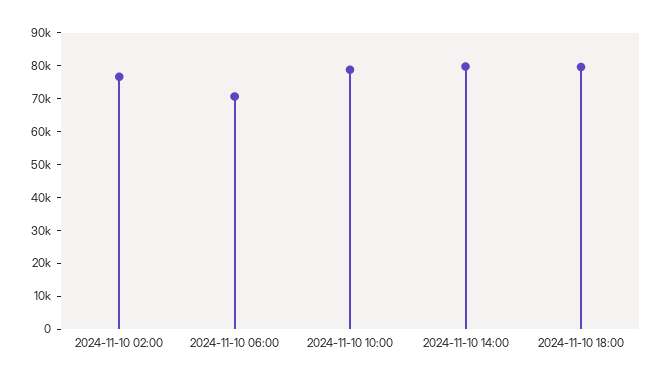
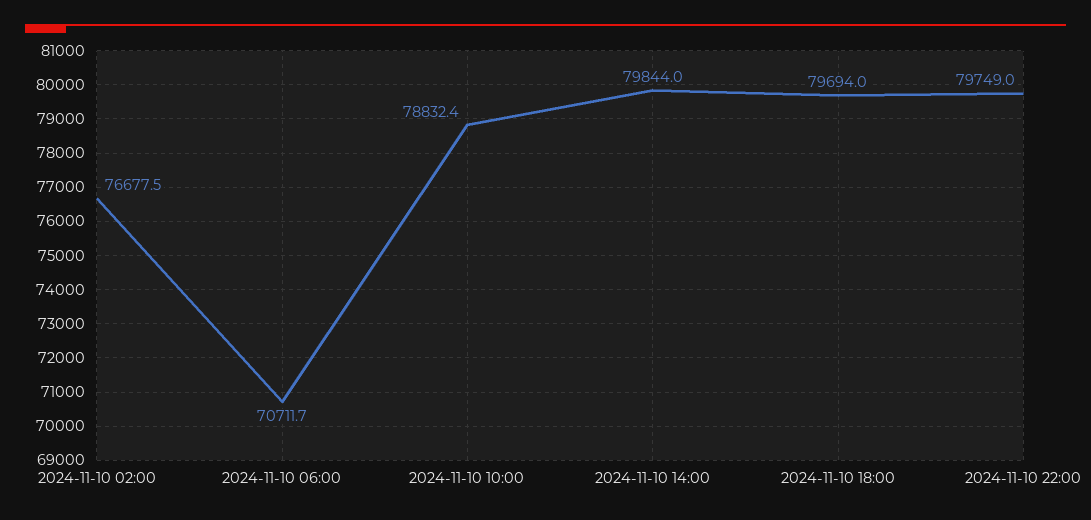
2024-11-10 22:00: none -> 79749

